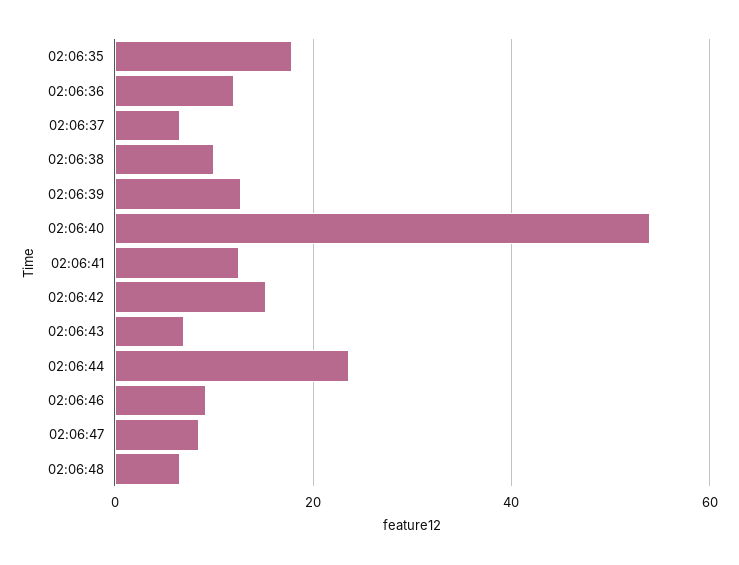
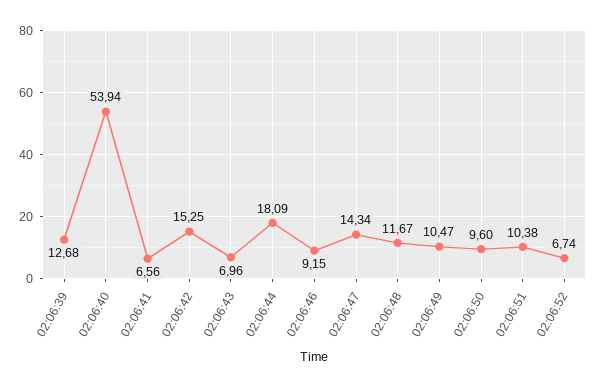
02:06:35: 18 -> none
02:06:36: 12 -> none
02:06:37: 6 -> none
02:06:38: 10 -> none
02:06:41: 12 -> 6.56
02:06:44: 24 -> 18.09
02:06:47: 8 -> 14.34
02:06:48: 6 -> 11.67
02:06:49: none -> 10.47
02:06:50: none -> 9.6
02:06:51: none -> 10.38
02:06:52: none -> 6.74

